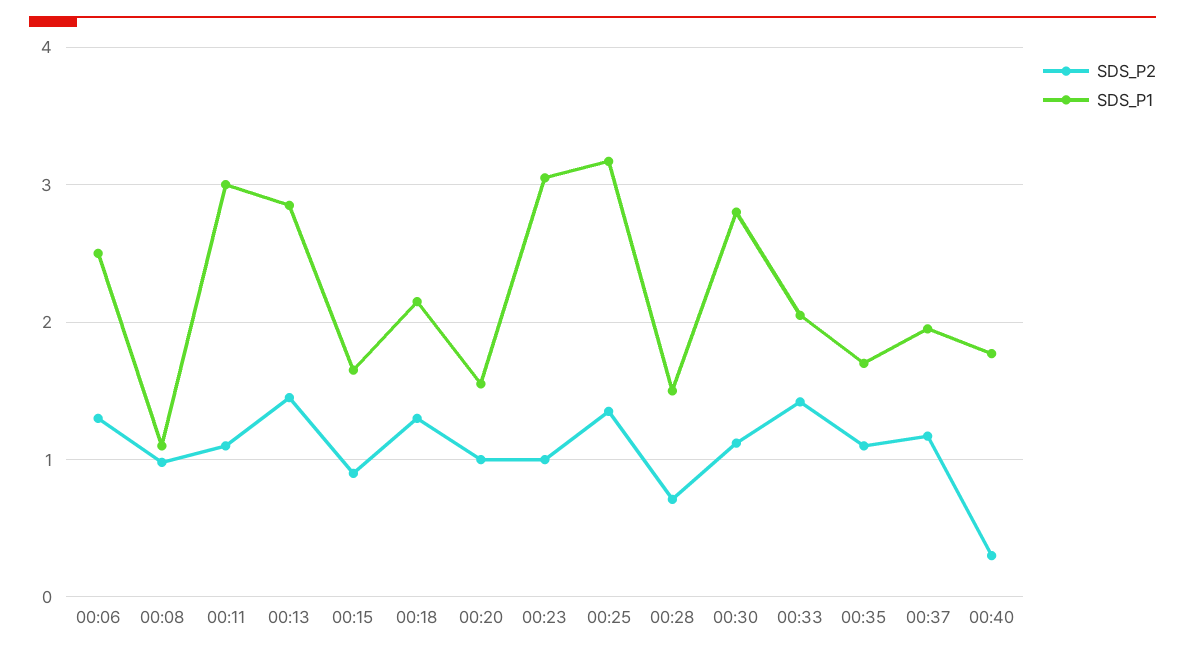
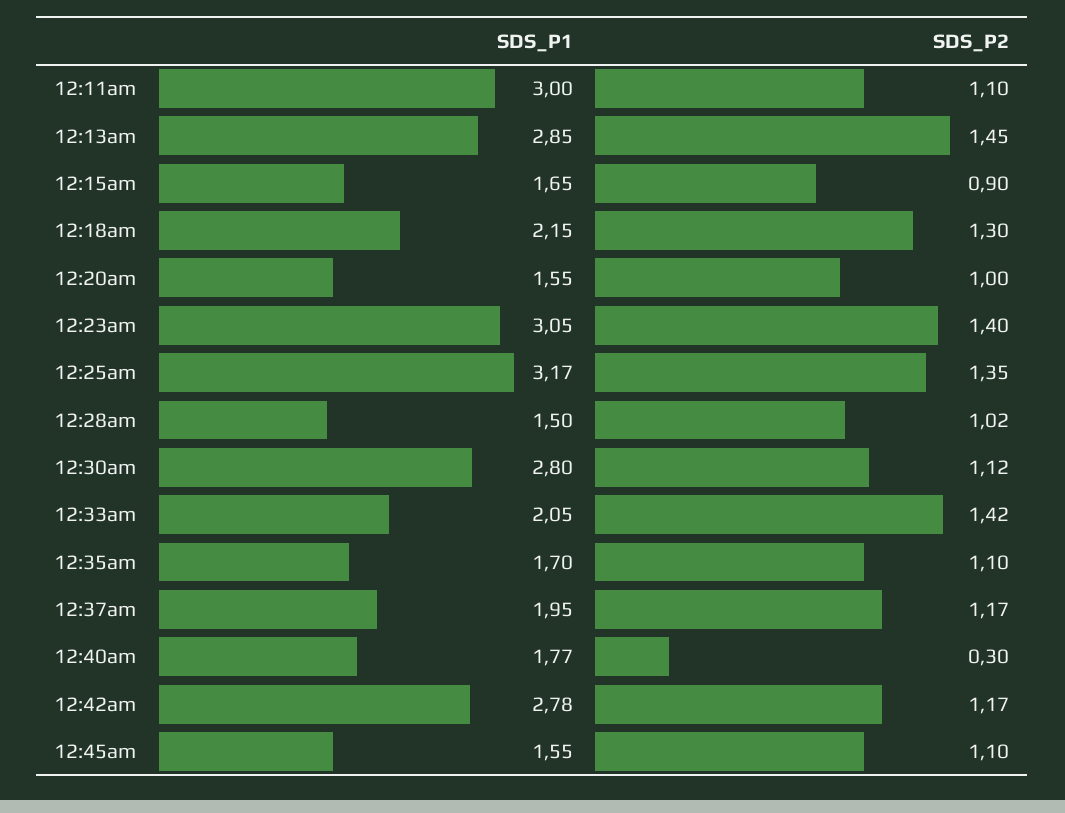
SDS_P2, 00:06: 1.3 -> none
SDS_P1, 00:06: 2.5 -> none
SDS_P2, 00:08: 1 -> none
SDS_P1, 00:08: 1.1 -> none
SDS_P2, 00:23: 1 -> 1.4
SDS_P2, 00:28: 0.7 -> 1.02
SDS_P1, 12:42am: none -> 2.78
SDS_P2, 12:42am: none -> 1.17
SDS_P1, 12:45am: none -> 1.55
SDS_P2, 12:45am: none -> 1.1

